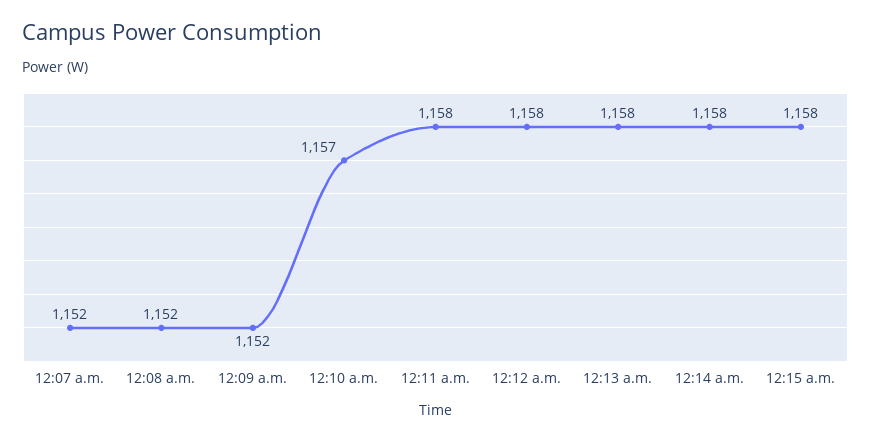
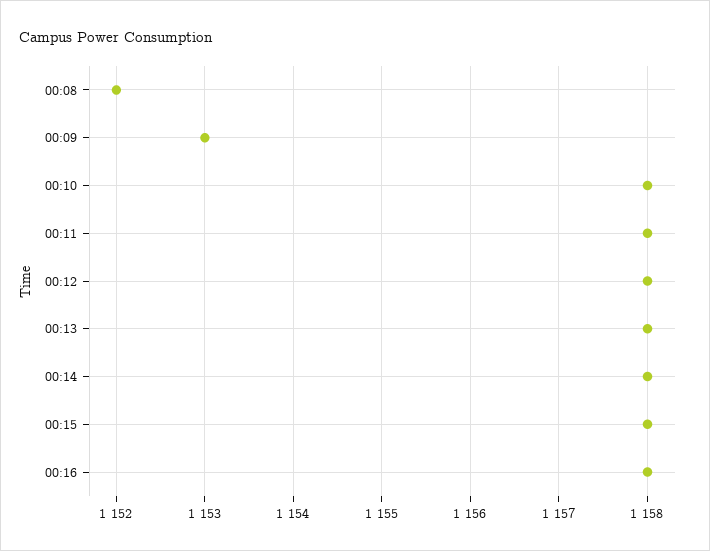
12:07 a.m.: 1152 -> none
12:09 a.m.: 1152 -> 1153
12:10 a.m.: 1157 -> 1158
00:16: none -> 1158

